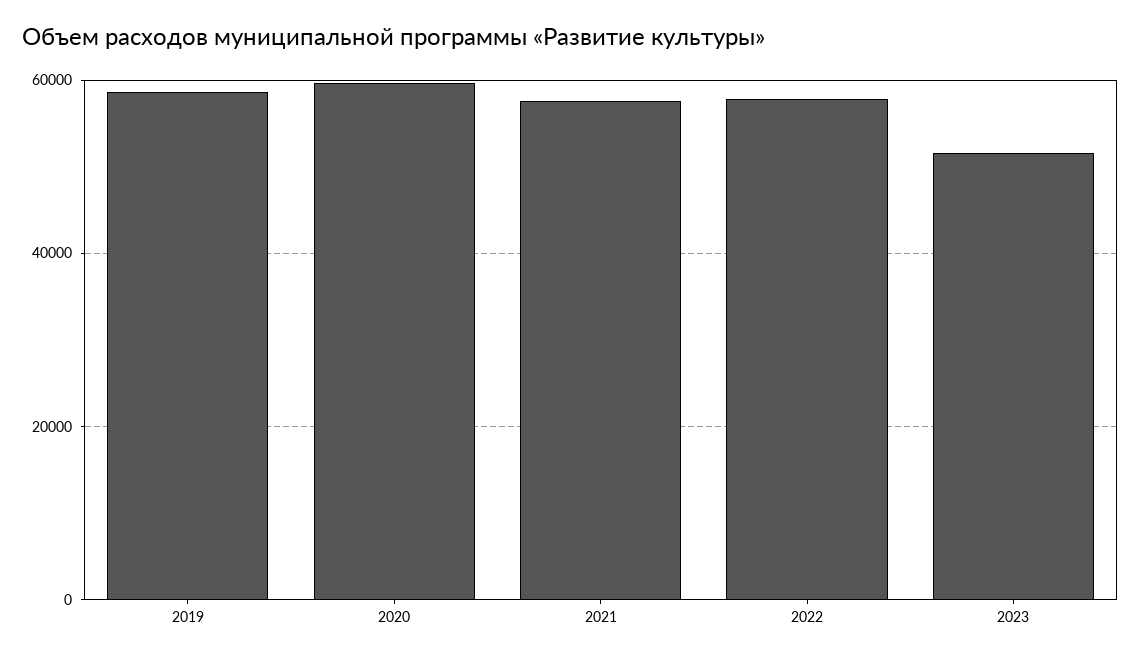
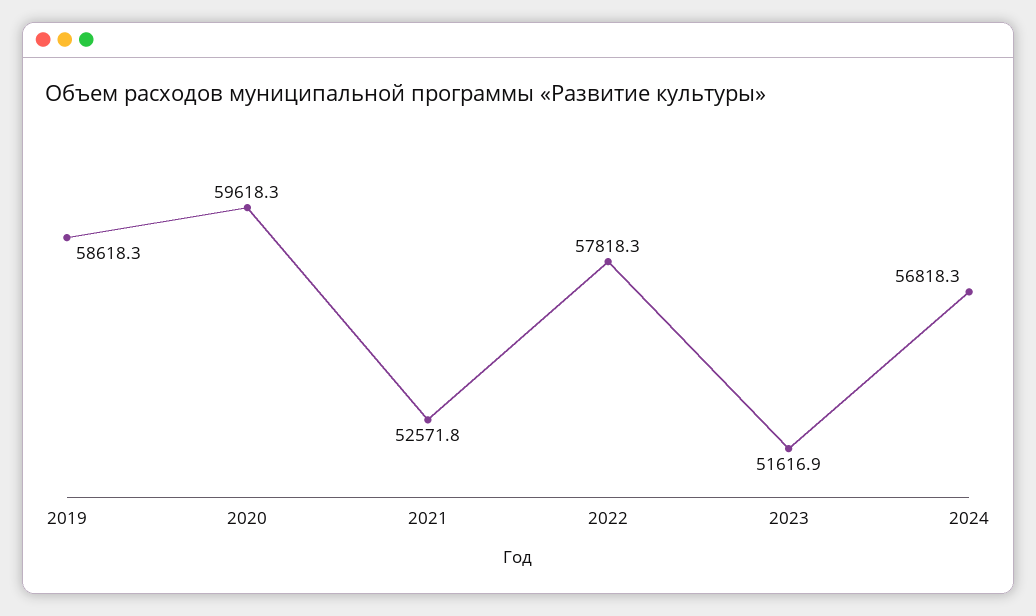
2021: 58000 -> 52571.8
2024: none -> 56818.3

